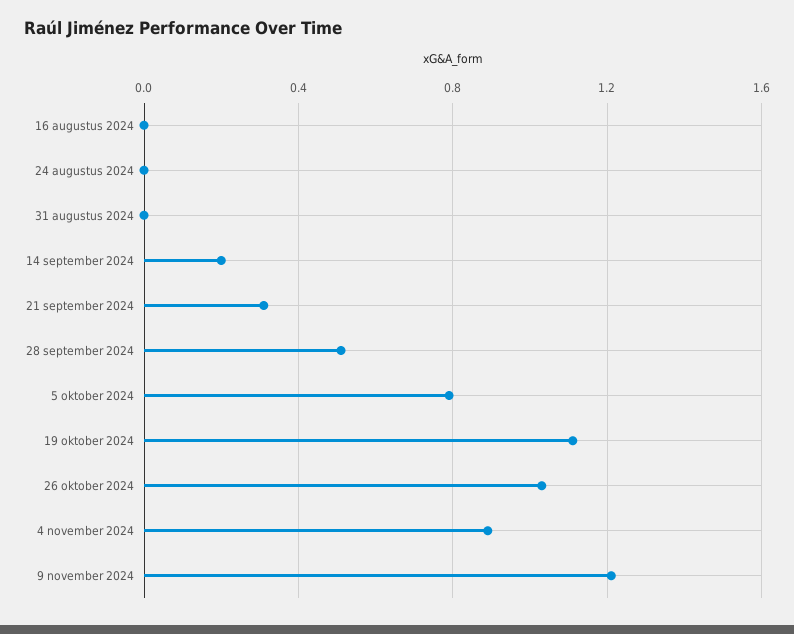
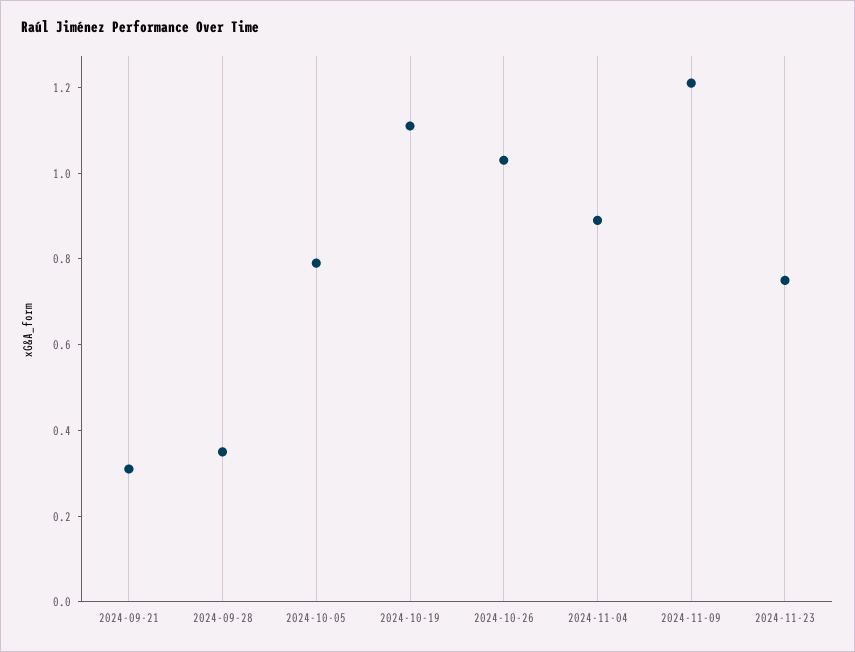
16 augustus 2024: 0 -> none
24 augustus 2024: 0 -> none
31 augustus 2024: 0 -> none
14 september 2024: 0.2 -> none
28 september 2024: 0.5 -> 0.35
2024-11-23: none -> 0.75

